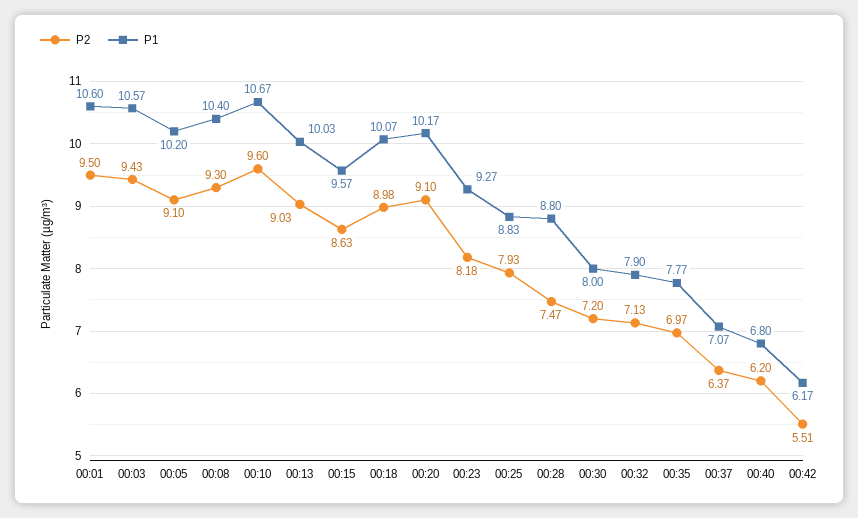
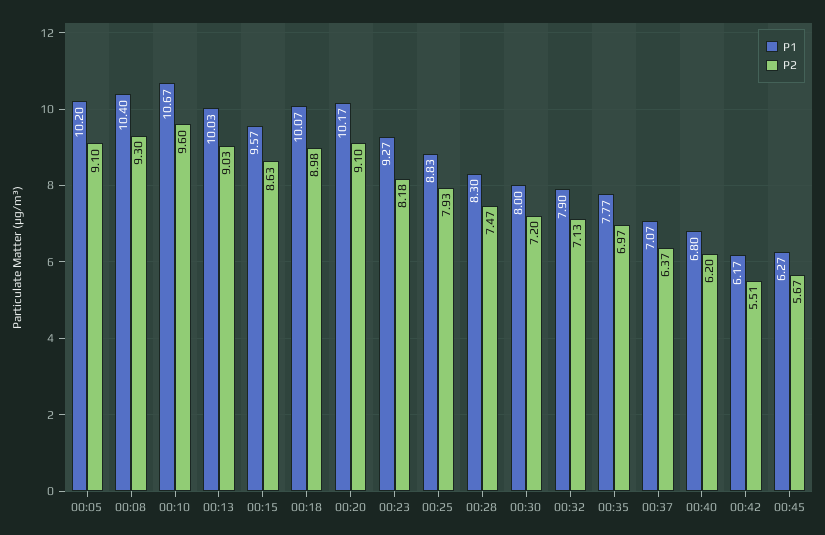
P2, 00:01: 9.5 -> none
P1, 00:01: 10.6 -> none
P2, 00:03: 9.43 -> none
P1, 00:03: 10.57 -> none
P1, 00:28: 8.8 -> 8.3
P1, 00:45: none -> 6.27
P2, 00:45: none -> 5.67

